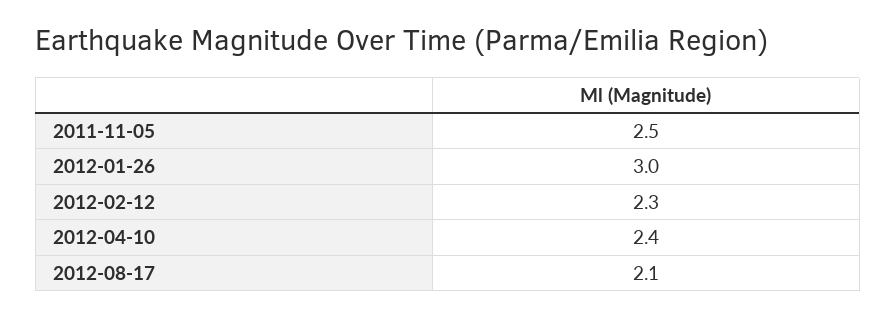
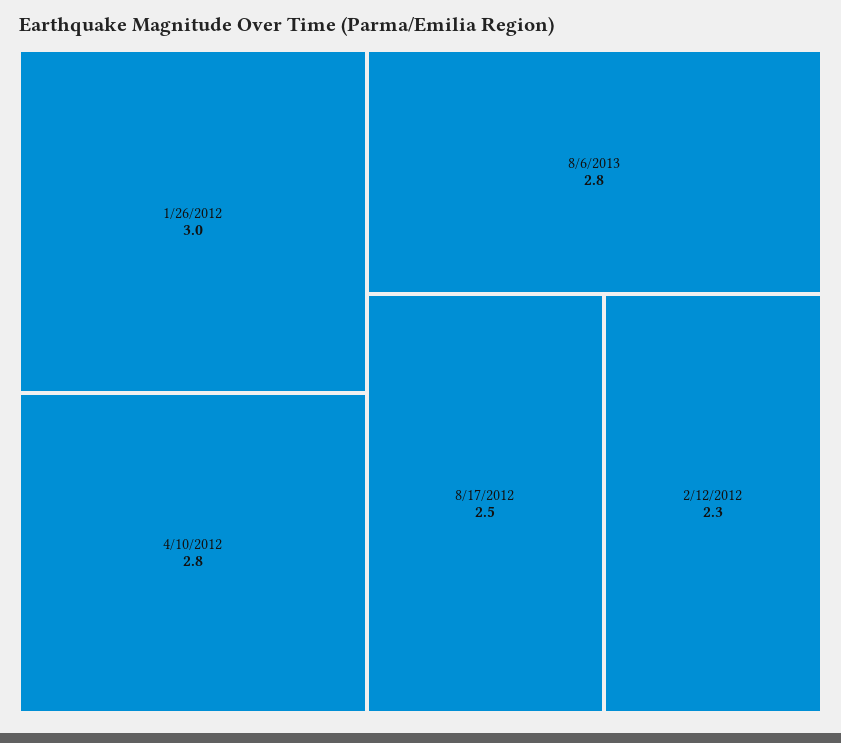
2011-11-05: 2.5 -> none
2012-04-10: 2.4 -> 2.8
2012-08-17: 2.1 -> 2.5
8/6/2013: none -> 2.8

